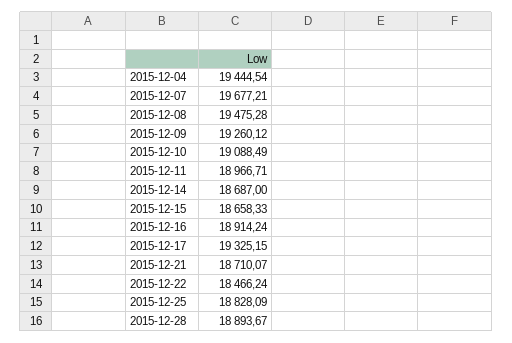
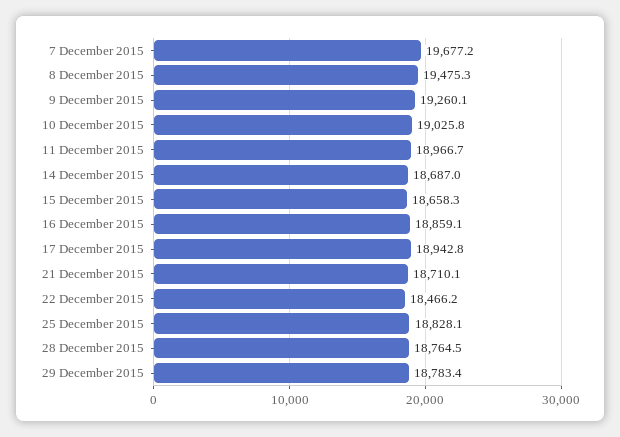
2015-12-04: 19444.54 -> none
2015-12-10: 19088.49 -> 19025.8
2015-12-16: 18914.24 -> 18859.1
2015-12-17: 19325.15 -> 18942.8
2015-12-28: 18893.67 -> 18764.5
29 December 2015: none -> 18783.4

